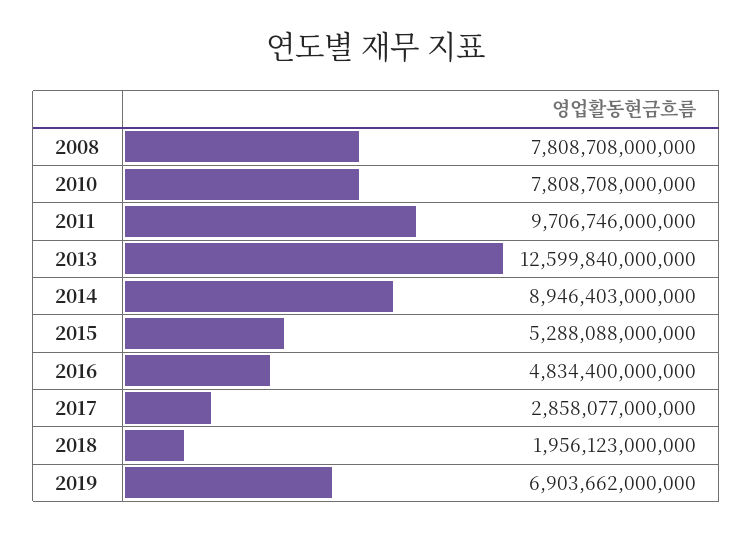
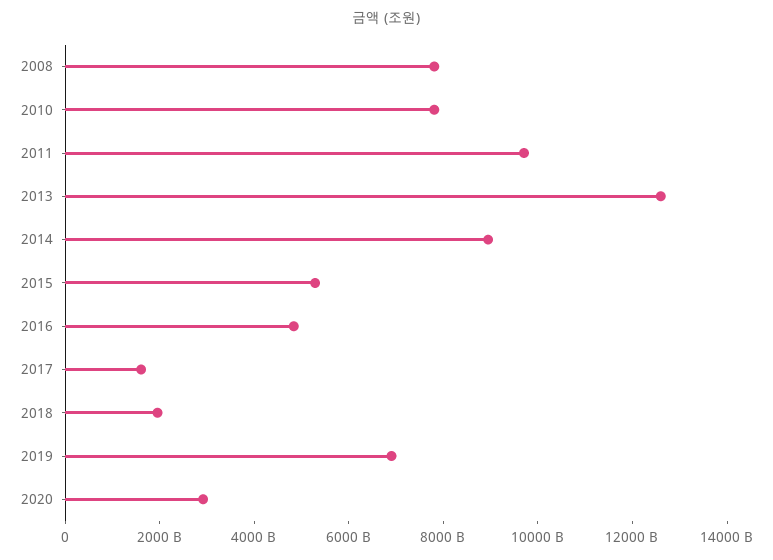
2017: 2858077000000 -> 1500000000000
2020: none -> 3000000000000

